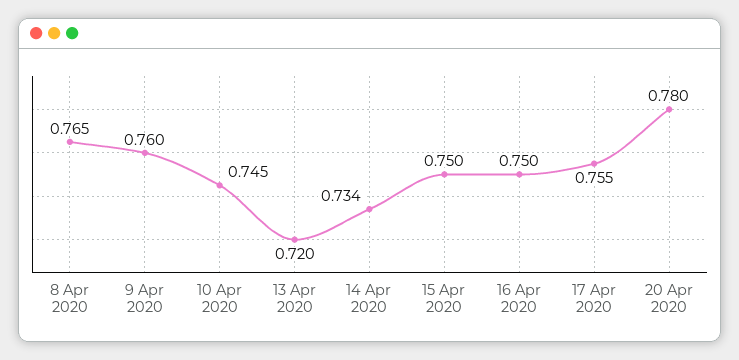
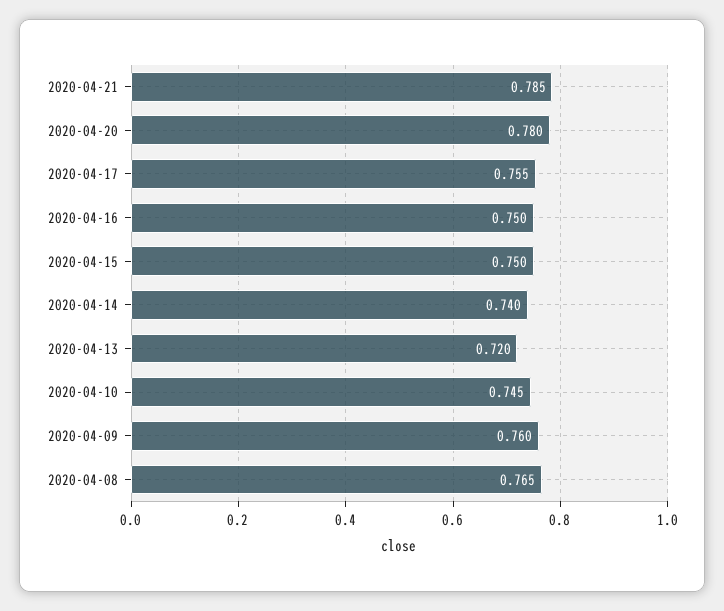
14 Apr 2020: 0.734 -> 0.74
2020-04-21: none -> 0.785

